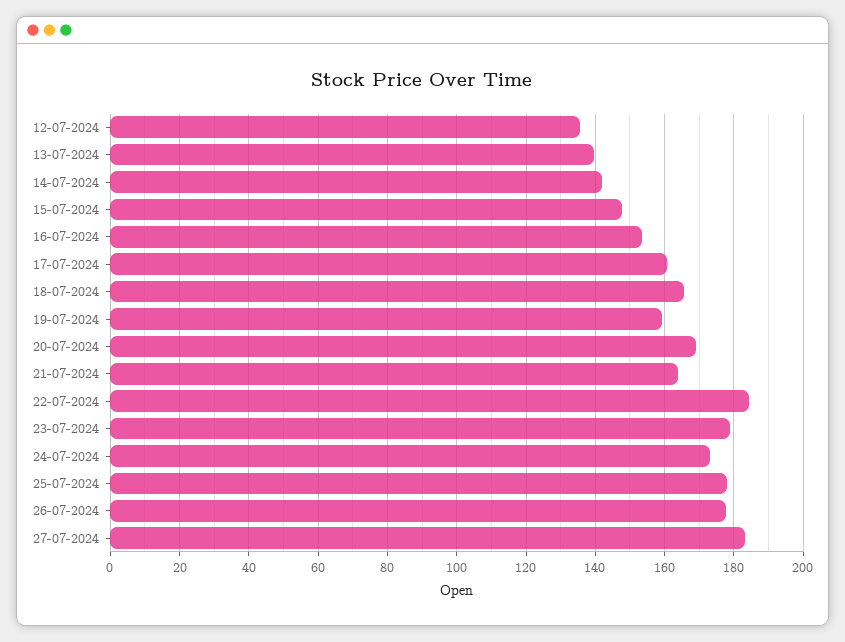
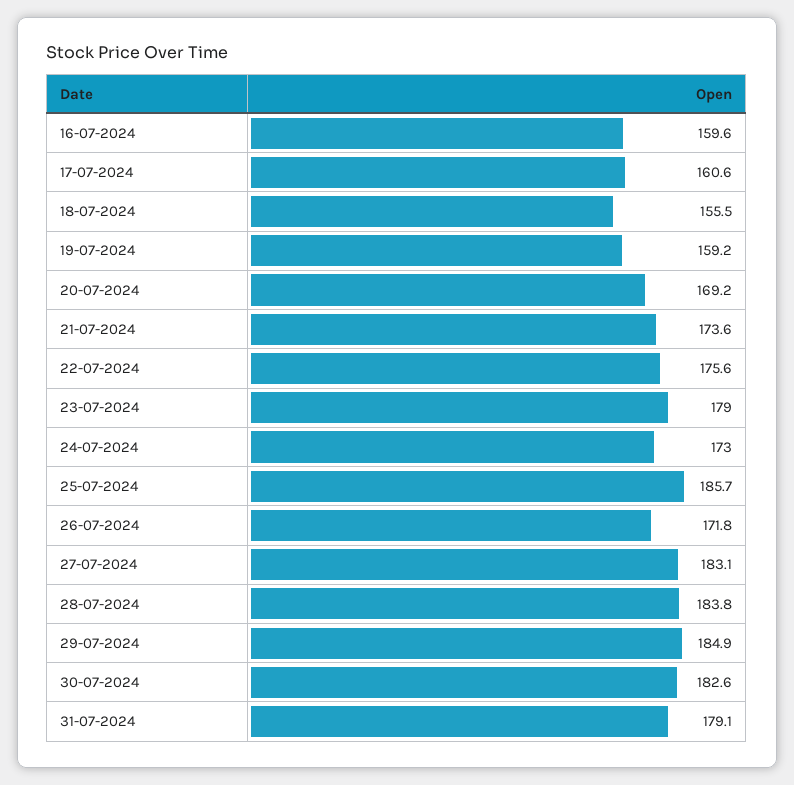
12-07-2024: 136 -> none
13-07-2024: 140 -> none
14-07-2024: 142 -> none
15-07-2024: 148 -> none
16-07-2024: 154 -> 159.6
18-07-2024: 166 -> 155.5
21-07-2024: 164 -> 173.6
22-07-2024: 184 -> 175.6
25-07-2024: 178 -> 185.7
26-07-2024: 178 -> 171.8
28-07-2024: none -> 183.8
29-07-2024: none -> 184.9
30-07-2024: none -> 182.6
31-07-2024: none -> 179.1

